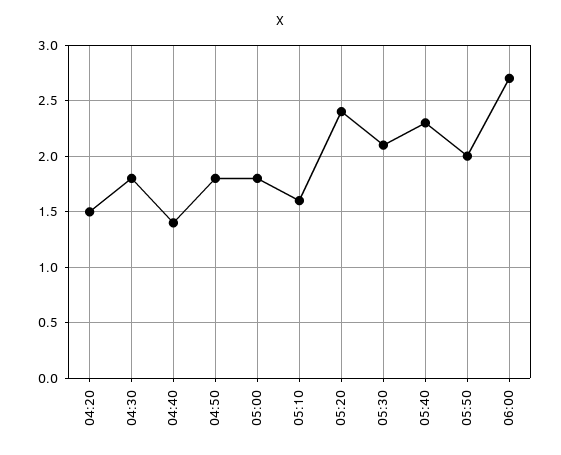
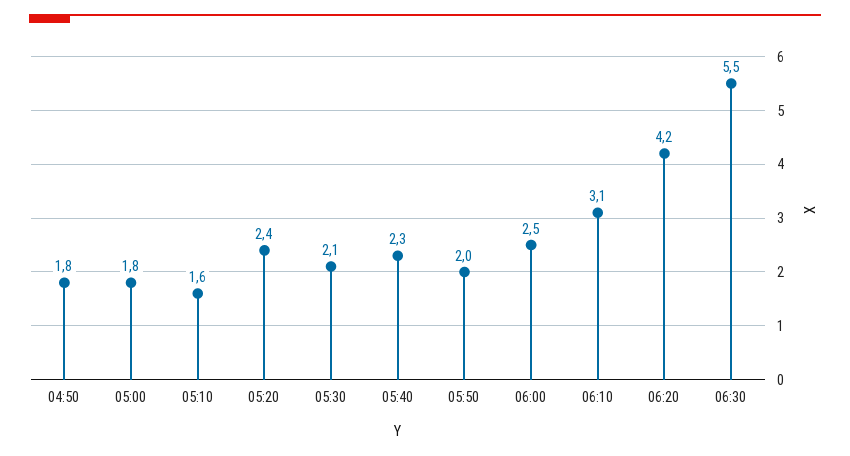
04:20: 1.5 -> none
04:30: 1.8 -> none
04:40: 1.4 -> none
06:00: 2.7 -> 2.5
06:10: none -> 3.1
06:20: none -> 4.2
06:30: none -> 5.5

